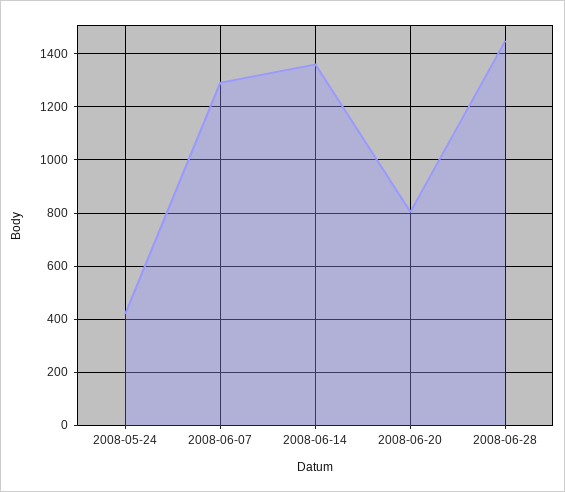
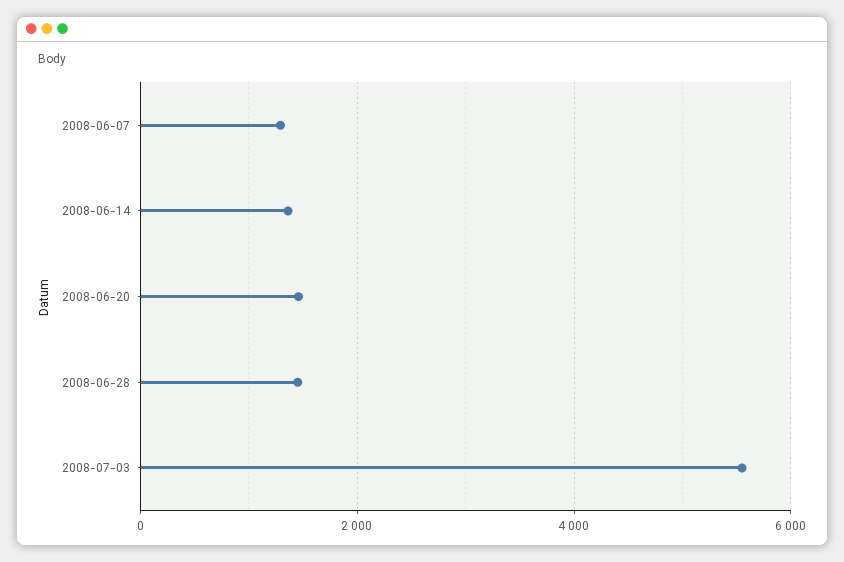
2008-05-24: 425 -> none
2008-06-20: 800 -> 1400
2008-07-03: none -> 5600

